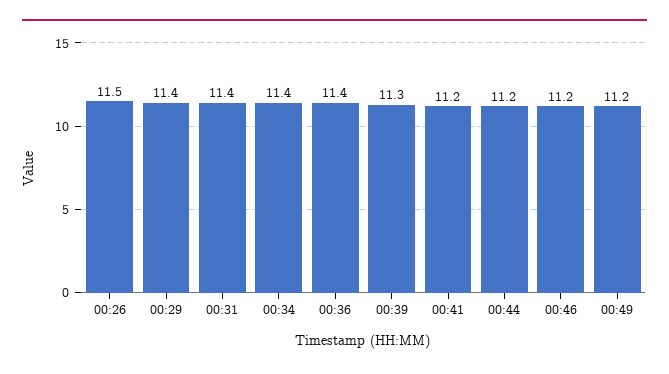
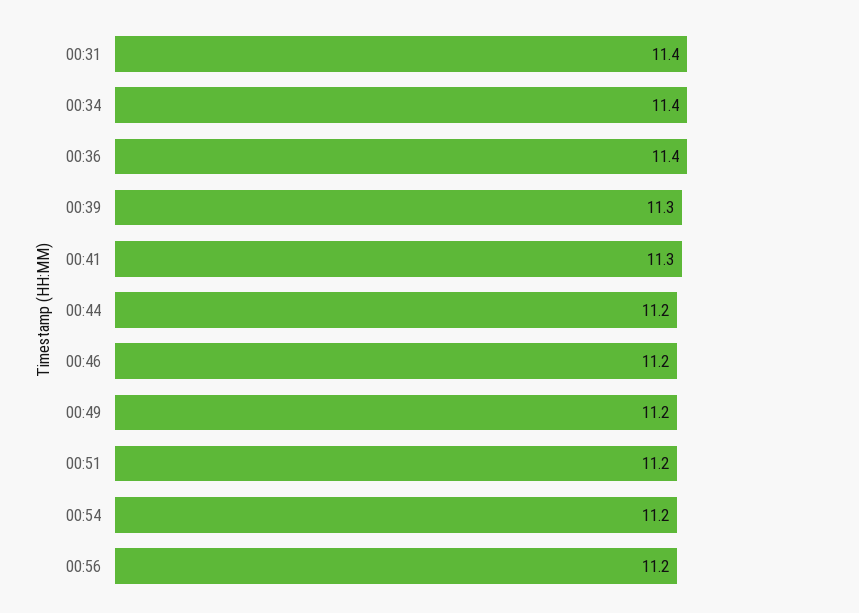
00:26: 11.5 -> none
00:29: 11.4 -> none
00:41: 11.2 -> 11.3
00:51: none -> 11.2
00:54: none -> 11.2
00:56: none -> 11.2

